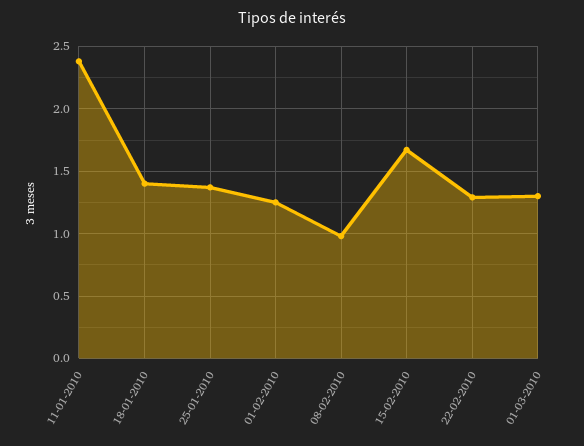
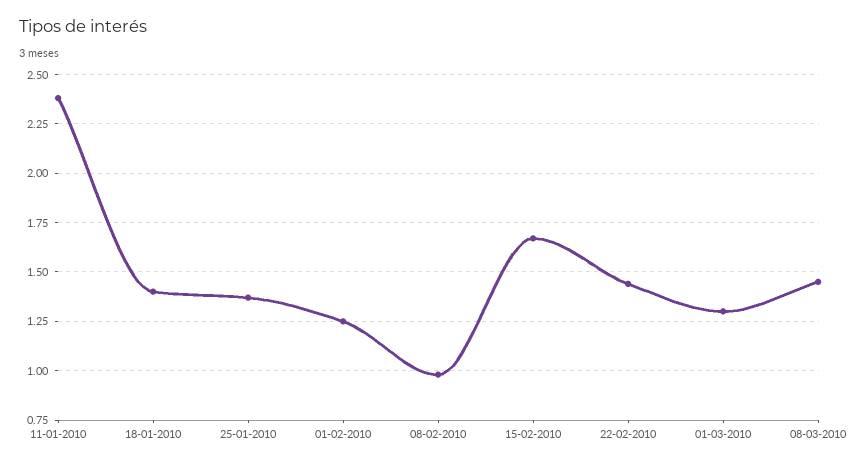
22-02-2010: 1.3 -> 1.45
08-03-2010: none -> 1.45

